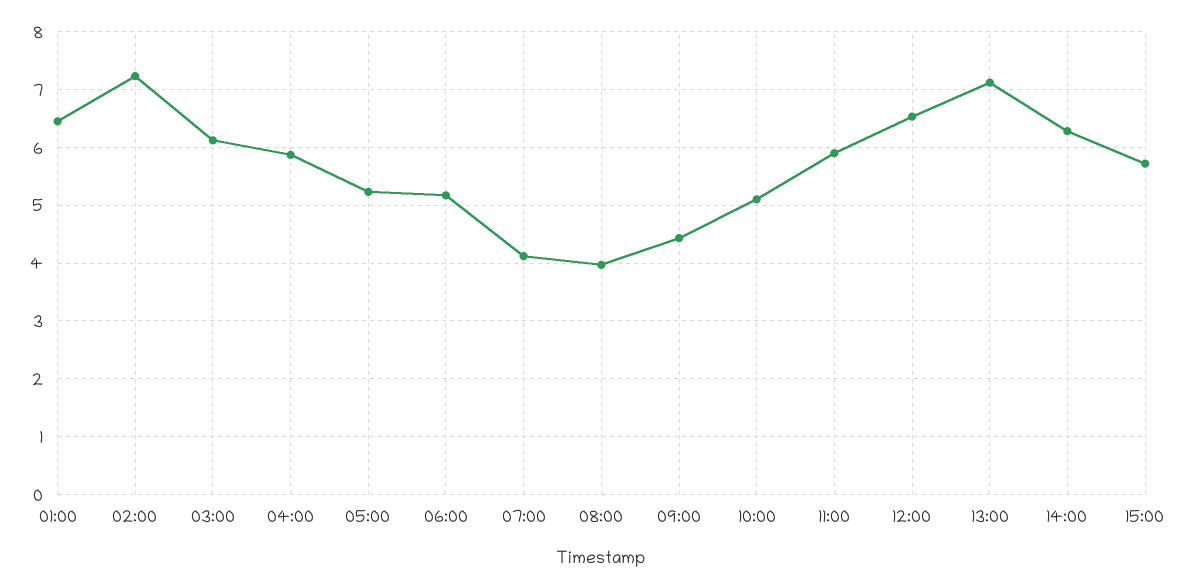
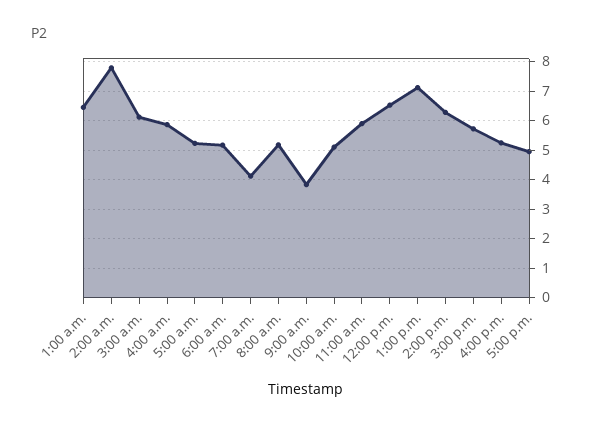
02:00: 7.2 -> 7.75
08:00: 4 -> 5.25
09:00: 4.4 -> 3.75
4:00 p.m.: none -> 5.25
5:00 p.m.: none -> 5

